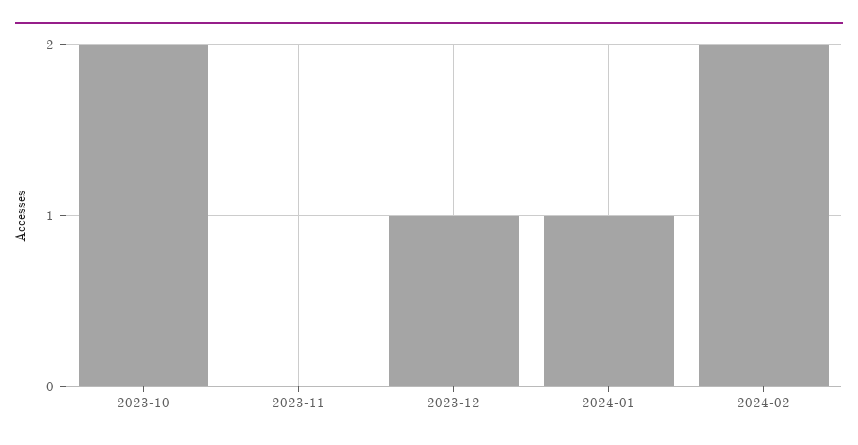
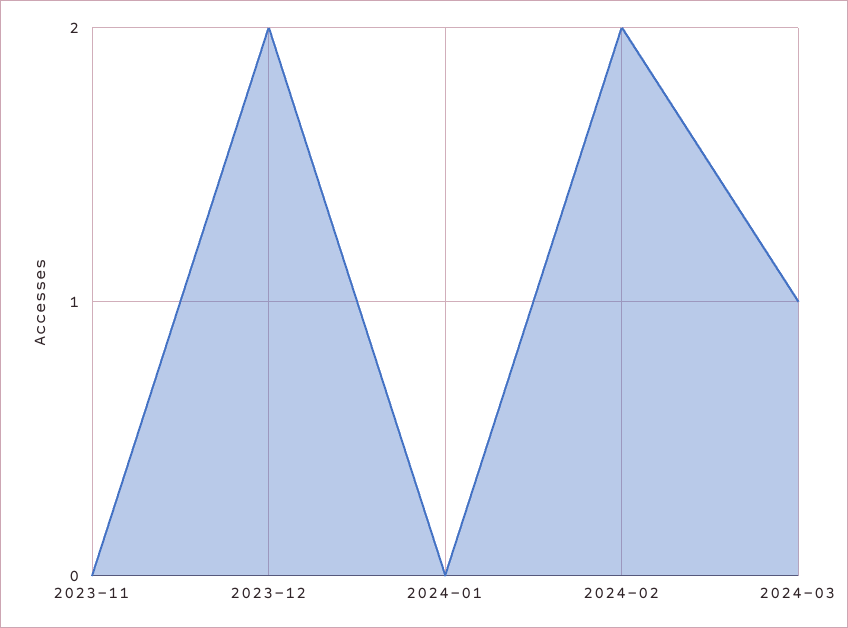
2023-10: 2 -> none
2023-12: 1 -> 2
2024-01: 1 -> 0
2024-03: none -> 1

